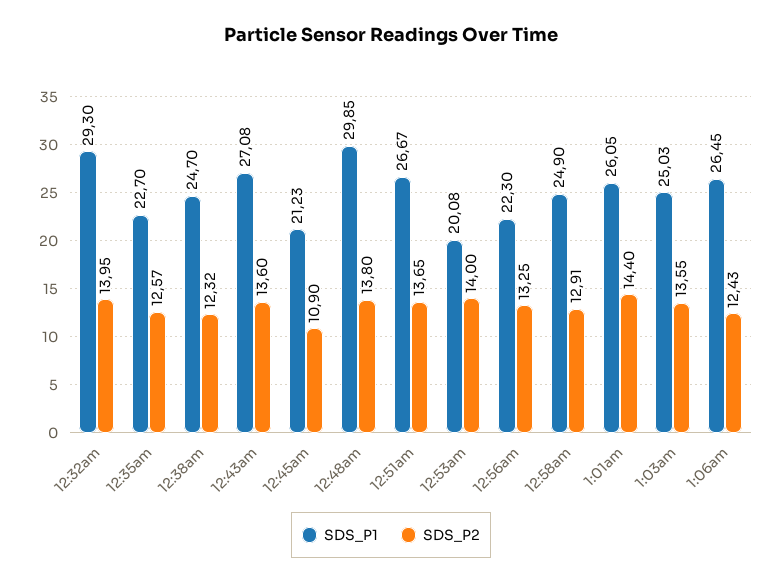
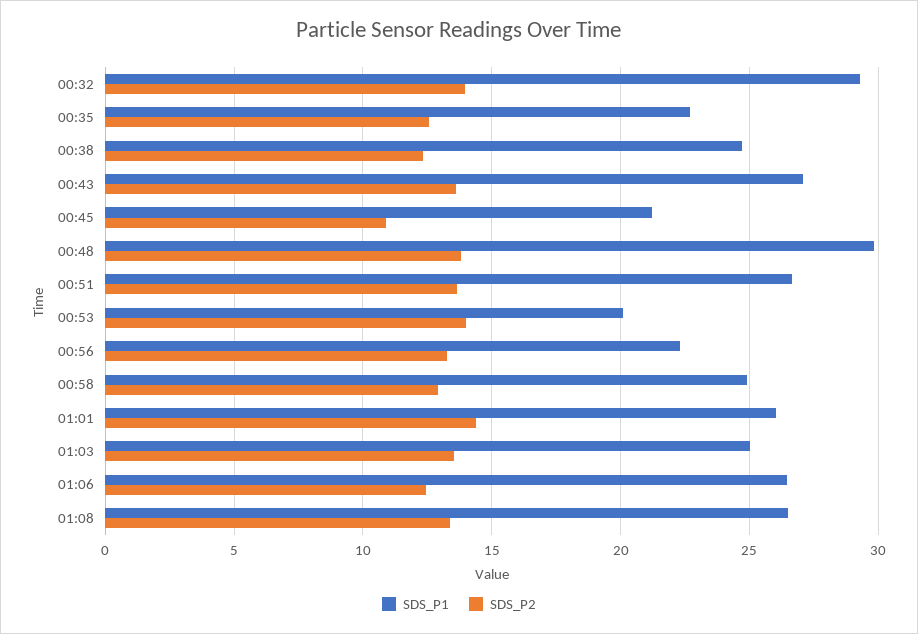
SDS_P1, 01:08: none -> 26.5
SDS_P2, 01:08: none -> 13.5

